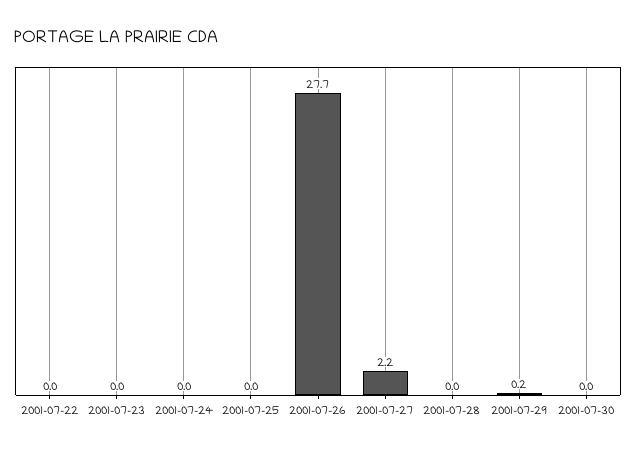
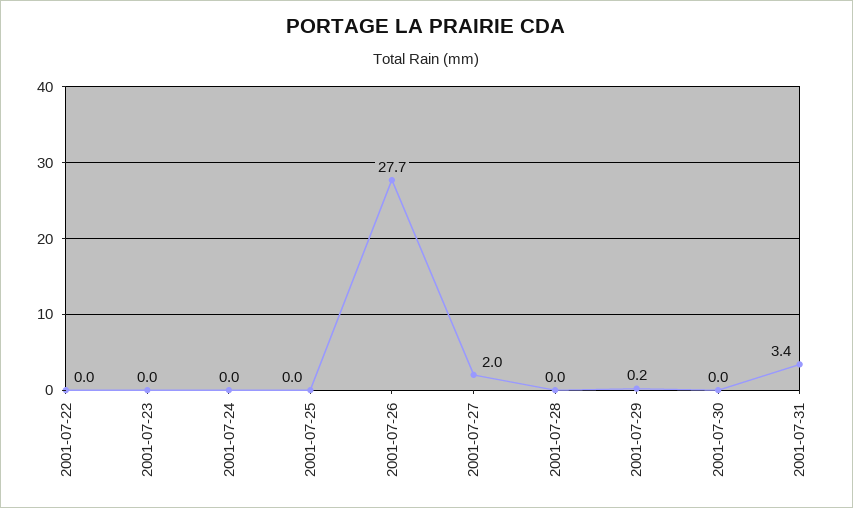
2001-07-27: 2.2 -> 2
2001-07-31: none -> 3.4

